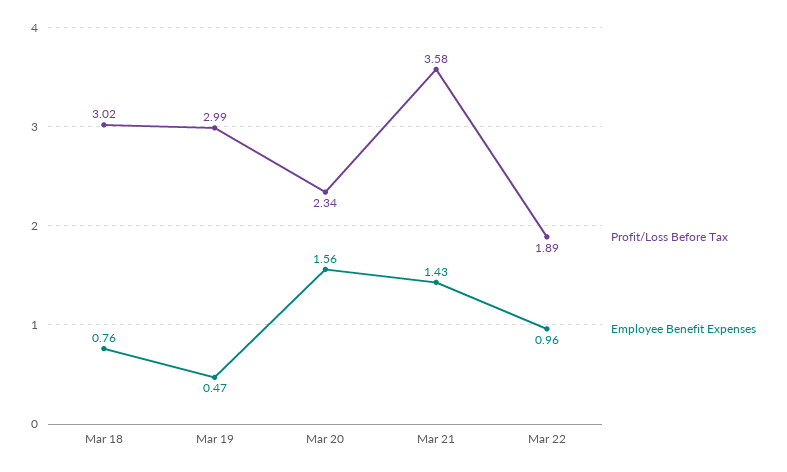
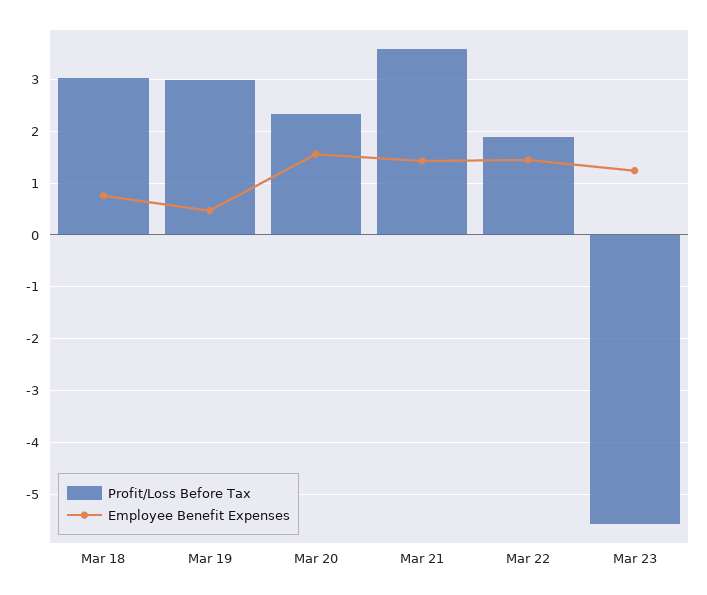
Employee Benefit Expenses, Mar 22: 0.96 -> 1.4
Profit/Loss Before Tax, Mar 23: none -> -5.6
Employee Benefit Expenses, Mar 23: none -> 1.2

